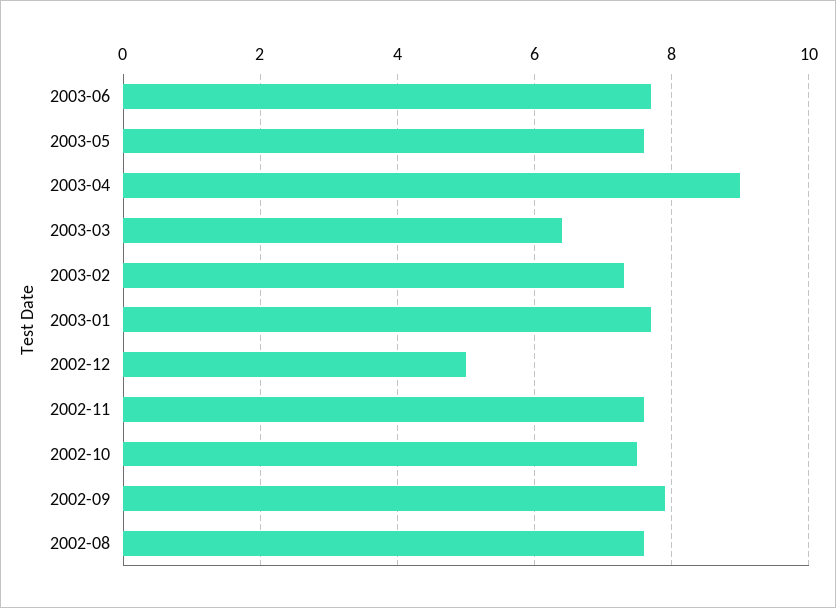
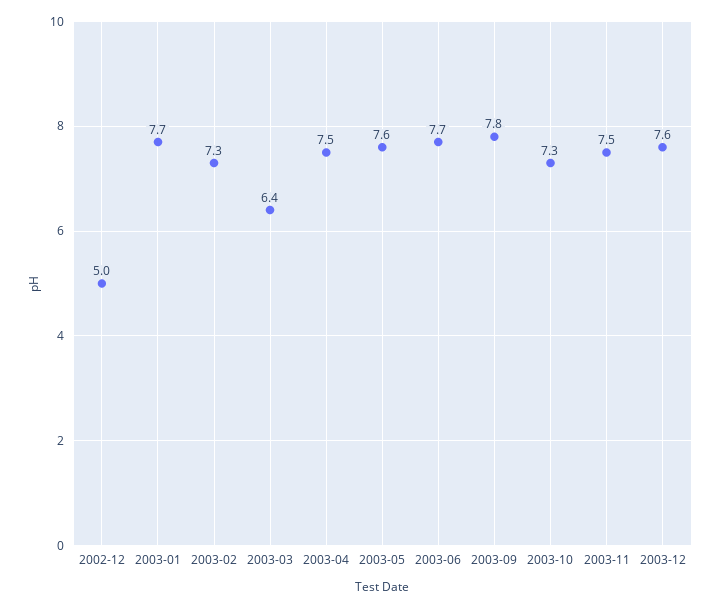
2003-04: 9 -> 7.5
2002-11: 7.5 -> none
2002-10: 7.5 -> none
2002-09: 8 -> none
2002-08: 7.5 -> none
2003-09: none -> 7.8
2003-10: none -> 7.3
2003-11: none -> 7.5
2003-12: none -> 7.6

